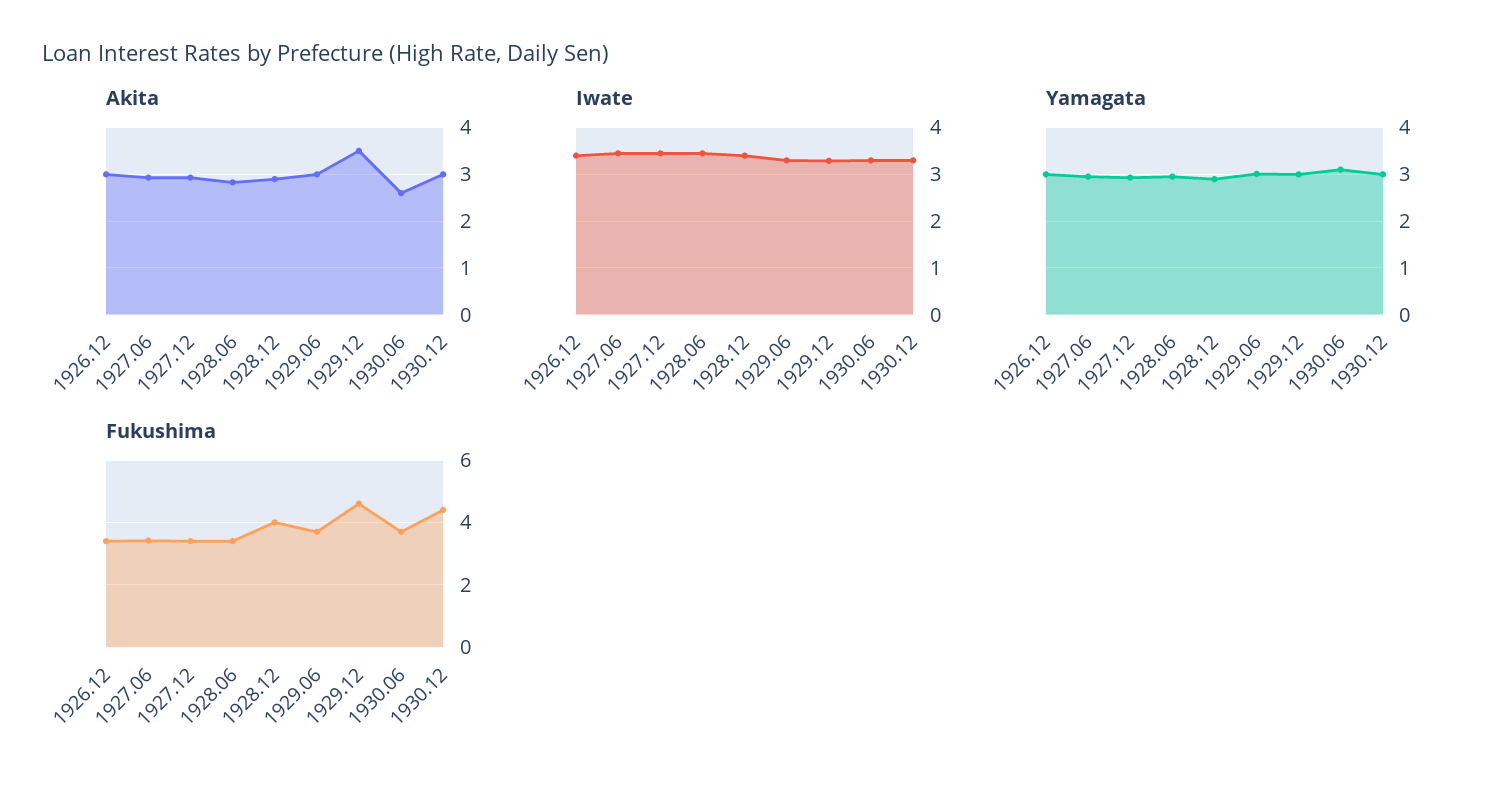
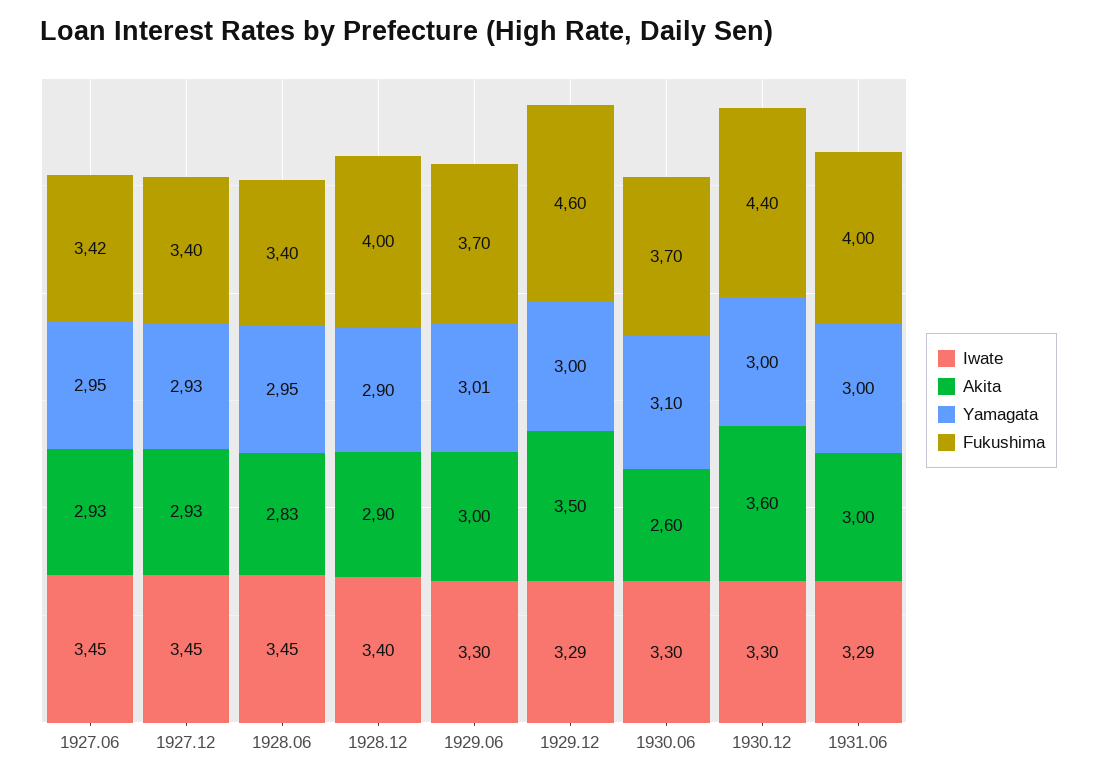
Akita, 1926.12: 3 -> none
Akita, 1930.12: 3 -> 3.6
Iwate, 1926.12: 3.4 -> none
Yamagata, 1926.12: 3 -> none
Fukushima, 1926.12: 3.4 -> none
Iwate, 1931.06: none -> 3.29
Akita, 1931.06: none -> 3
Yamagata, 1931.06: none -> 3
Fukushima, 1931.06: none -> 4

